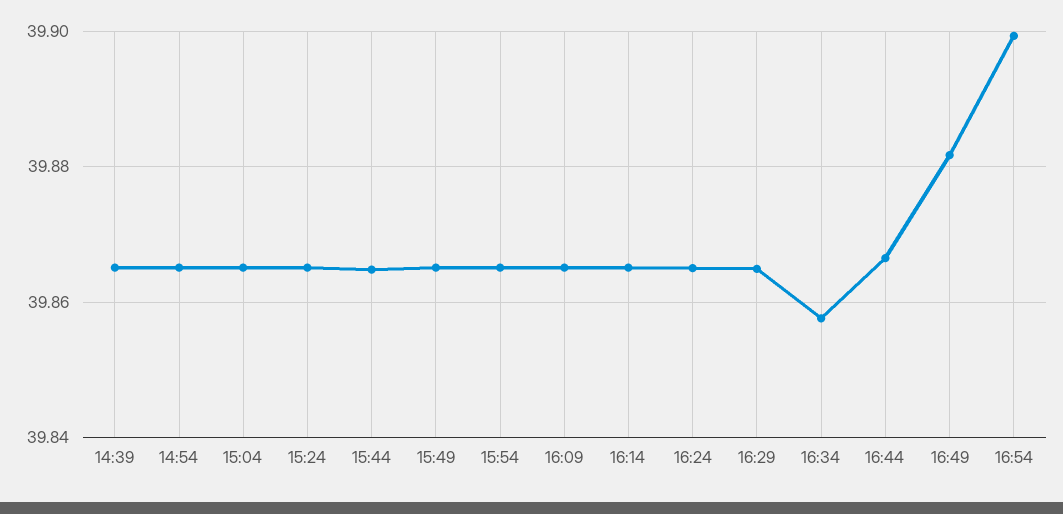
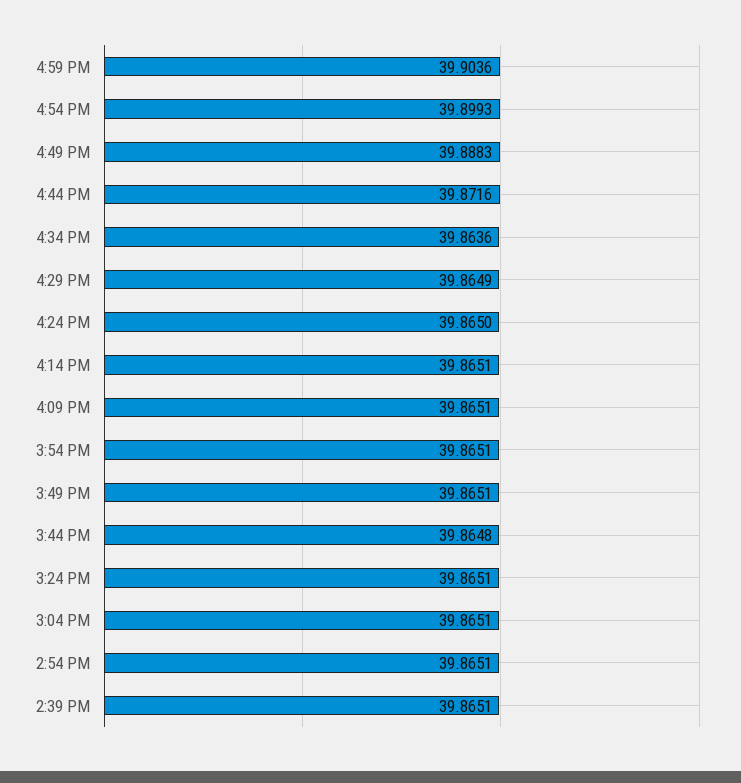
16:34: 39.858 -> 39.8636
16:44: 39.866 -> 39.8716
16:49: 39.882 -> 39.8883
4:59 PM: none -> 39.9036

